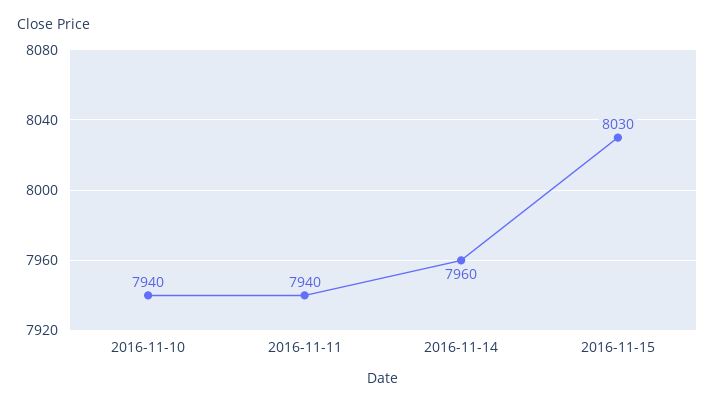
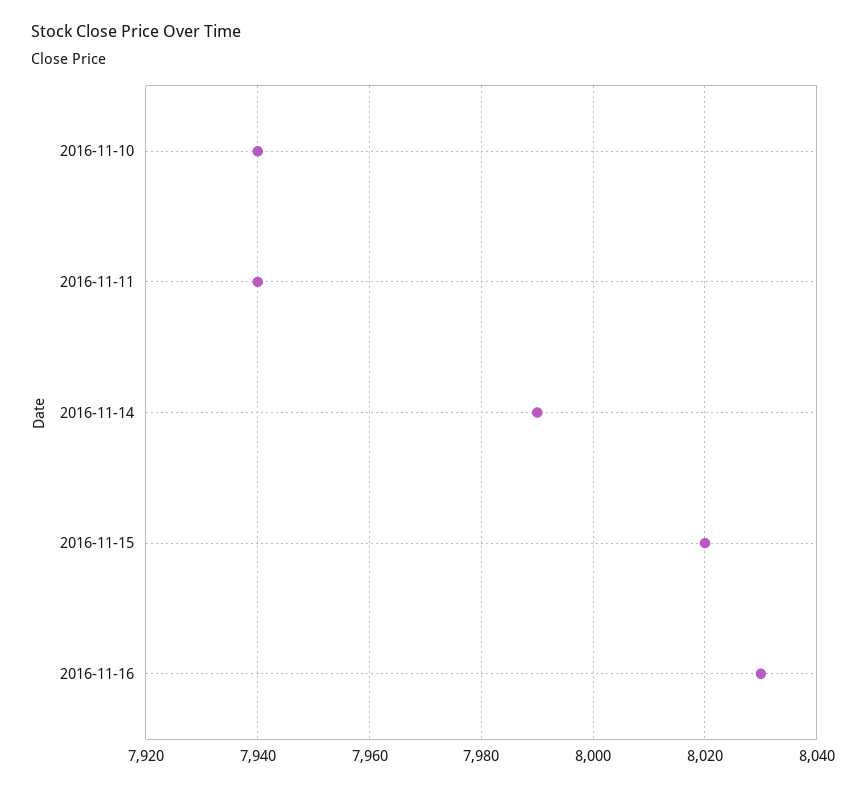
2016-11-14: 7960 -> 7990
2016-11-15: 8030 -> 8020
2016-11-16: none -> 8030

